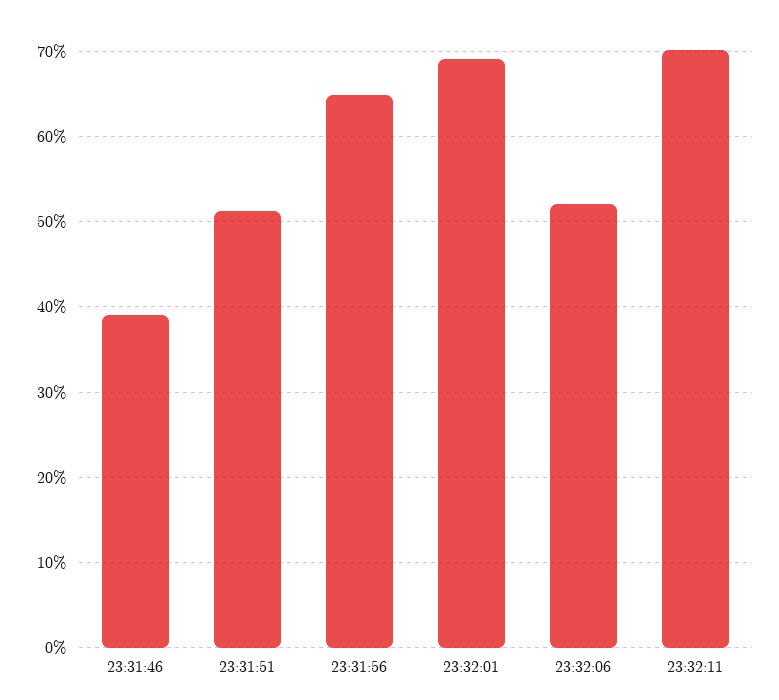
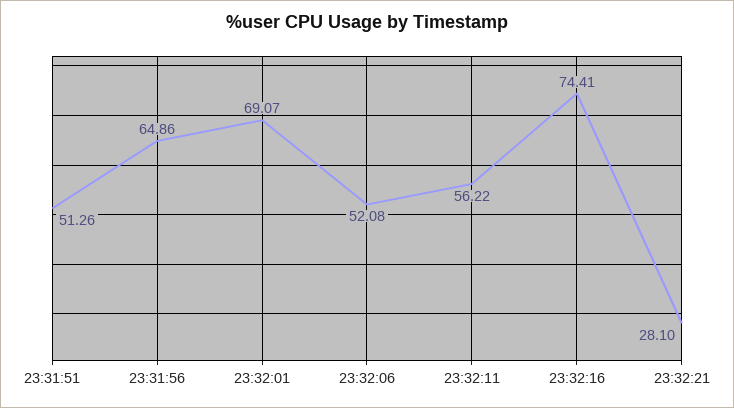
23:31:46: 39 -> none
23:32:11: 70 -> 56.22
23:32:16: none -> 74.41
23:32:21: none -> 28.1

